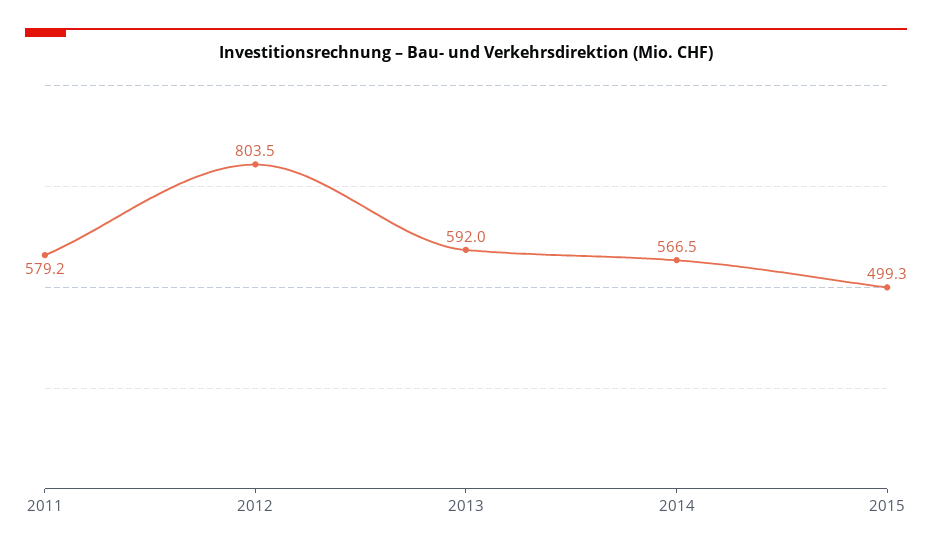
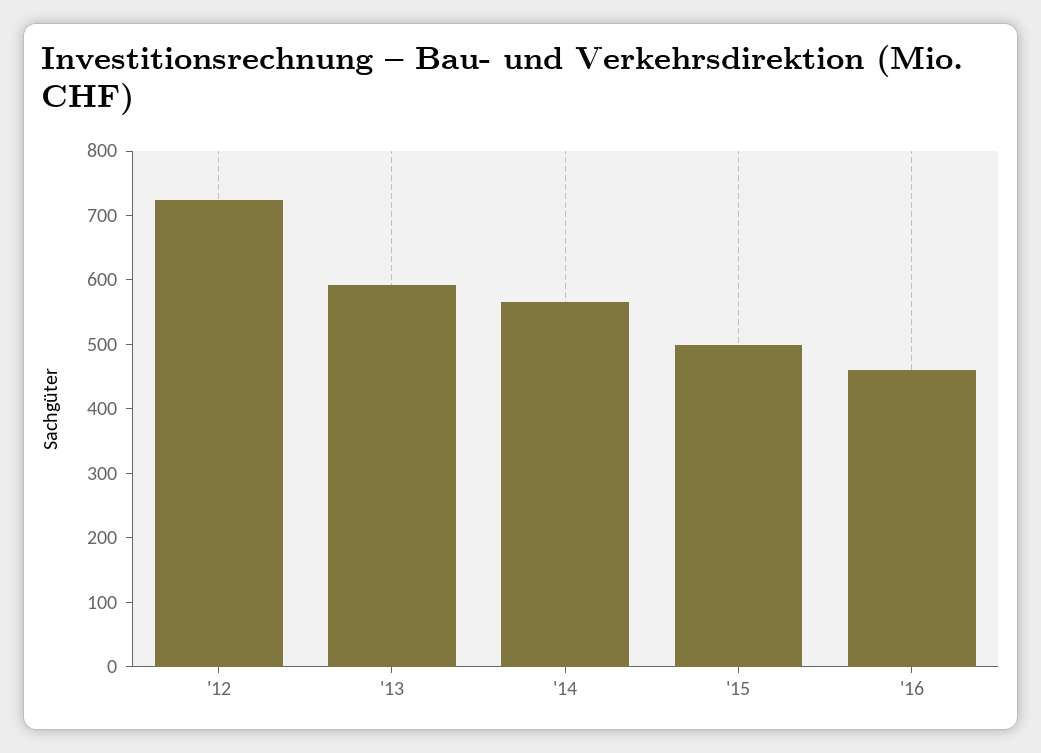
2011: 579.2 -> none
2012: 803.5 -> 720
'16: none -> 460

